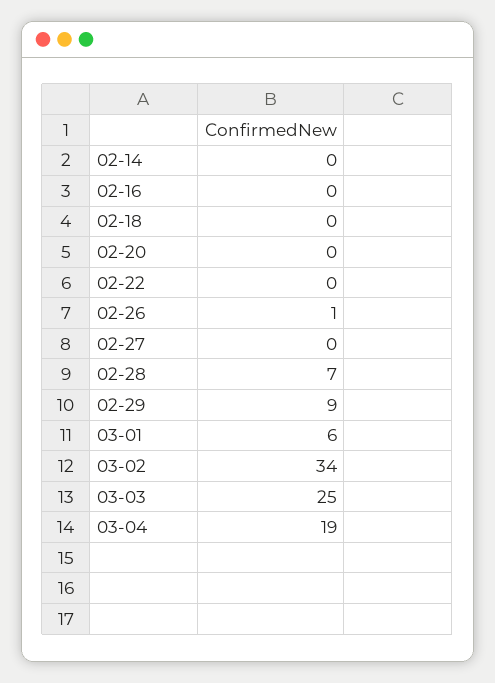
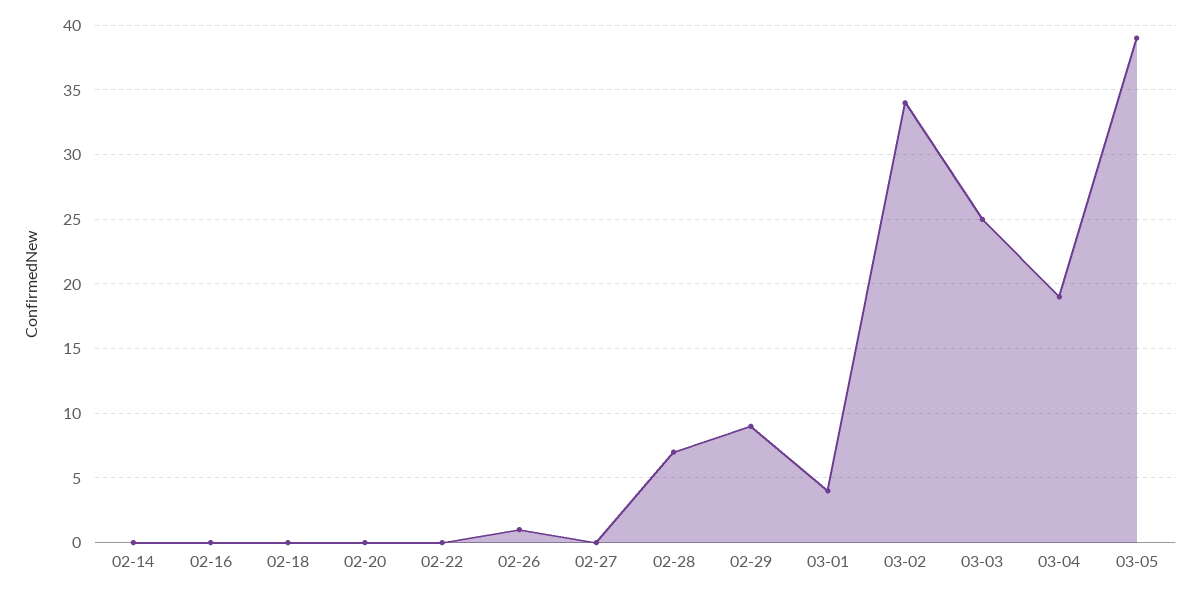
03-01: 6 -> 4
03-05: none -> 39

